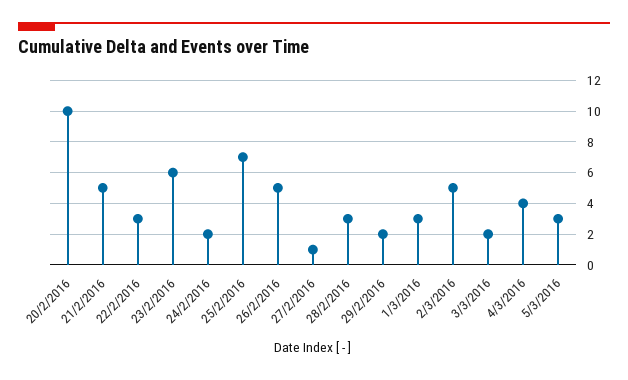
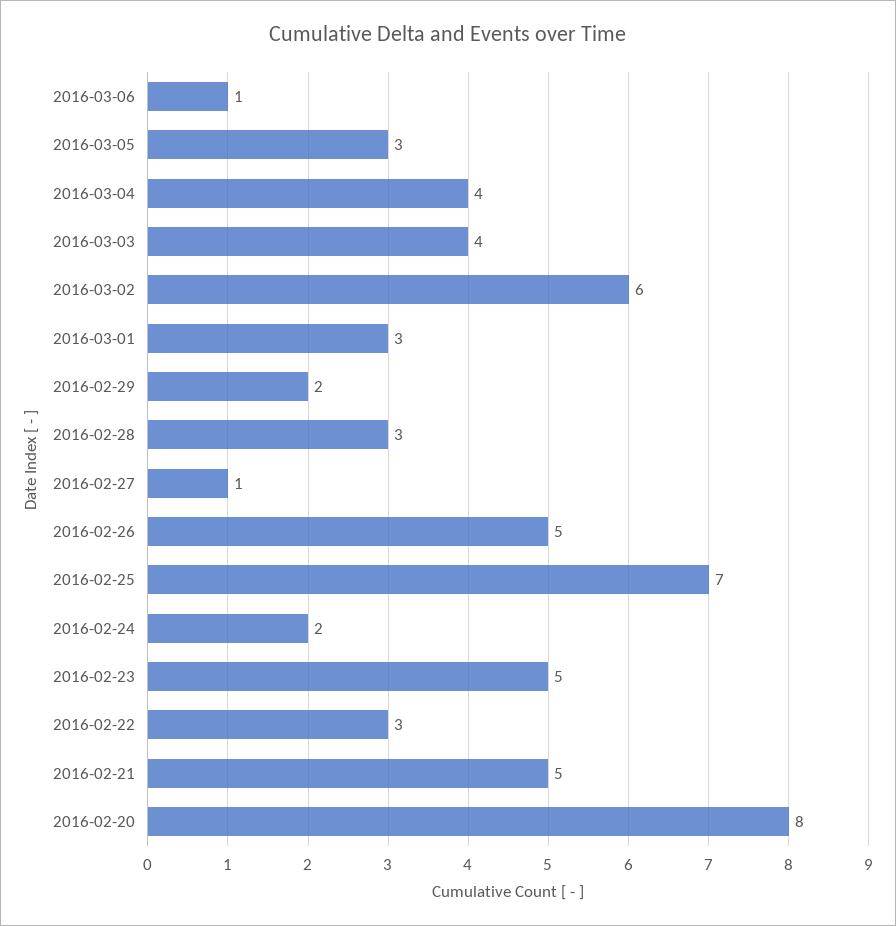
20/2/2016: 10 -> 8
23/2/2016: 6 -> 5
2/3/2016: 5 -> 6
3/3/2016: 2 -> 4
2016-03-06: none -> 1

